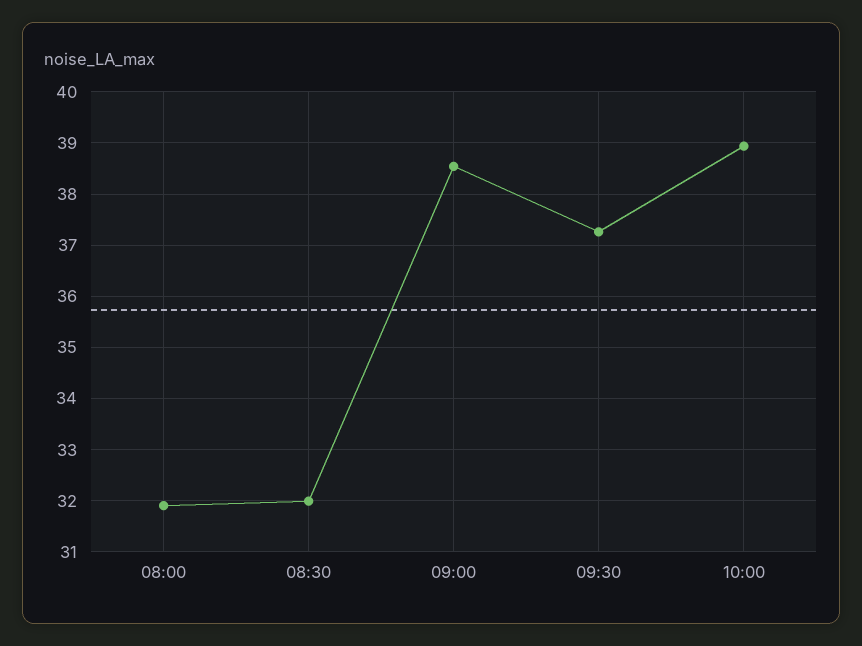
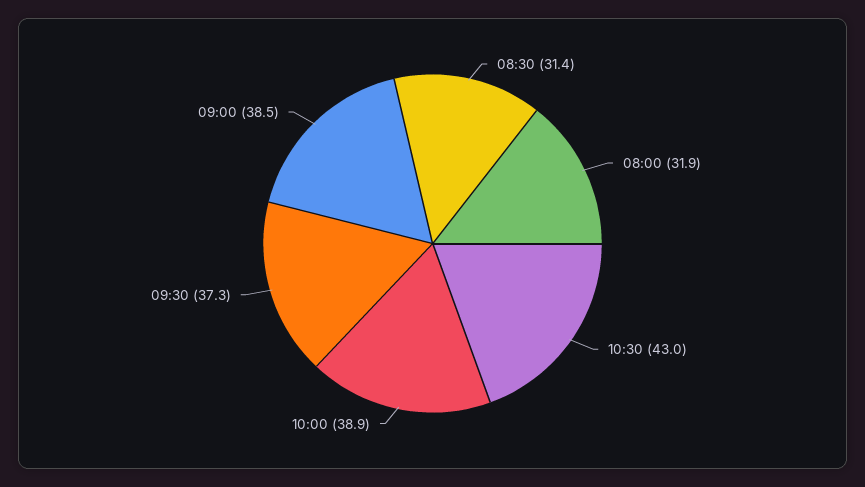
08:30: 32 -> 31.4
10:30: none -> 43

